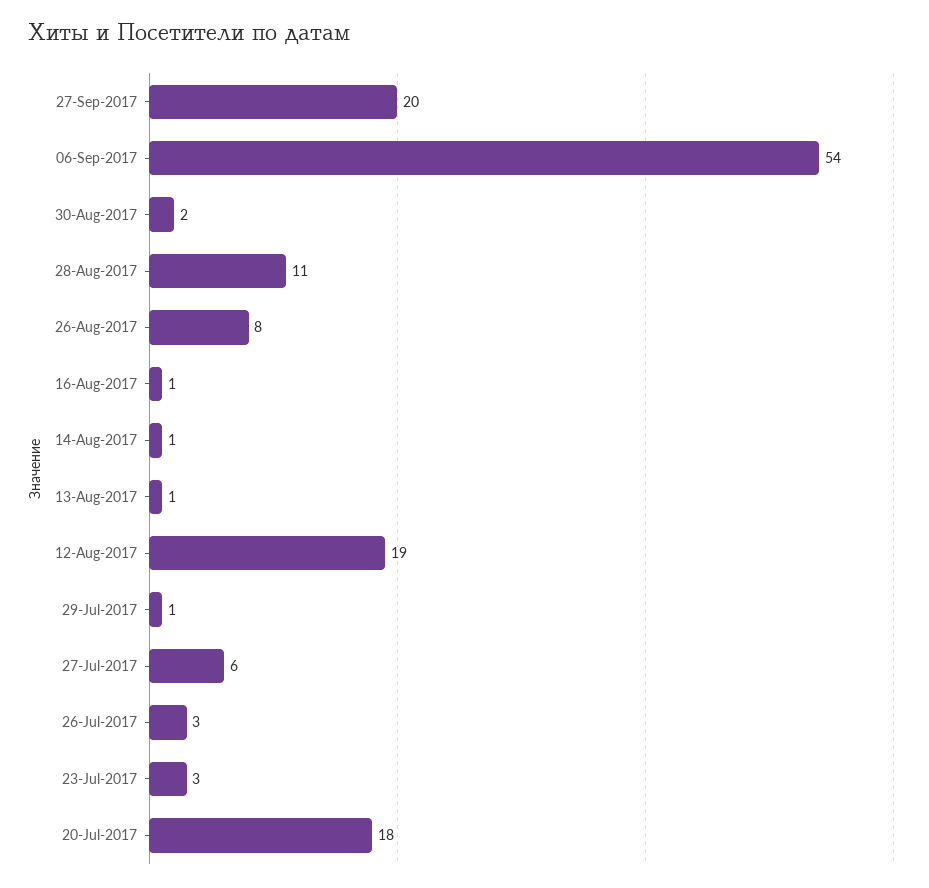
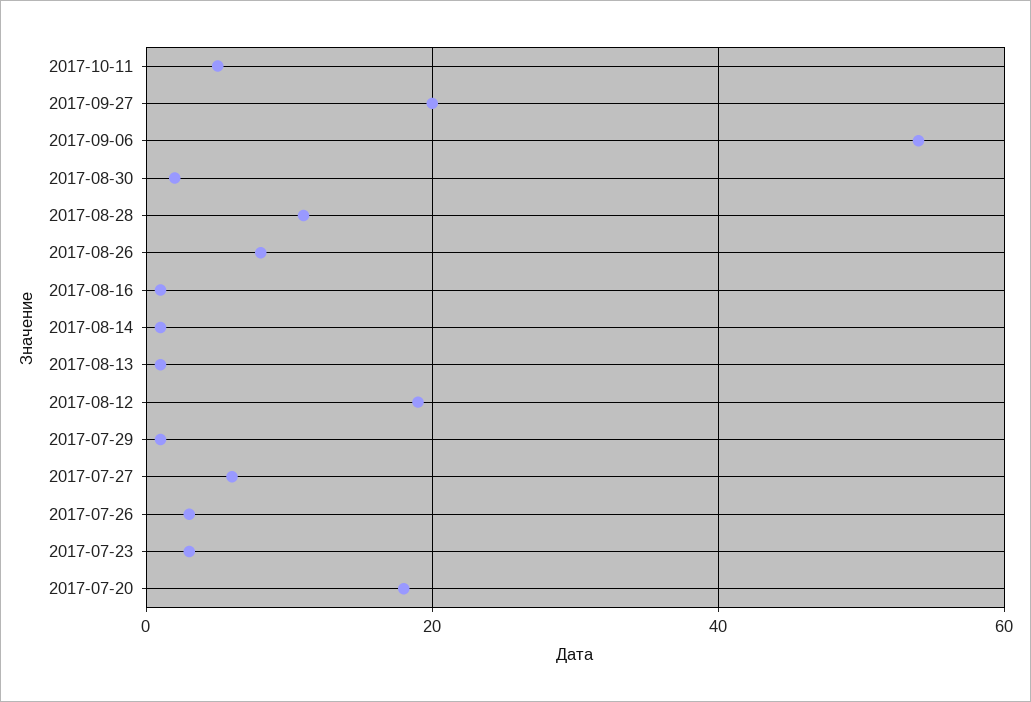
2017-10-11: none -> 5

